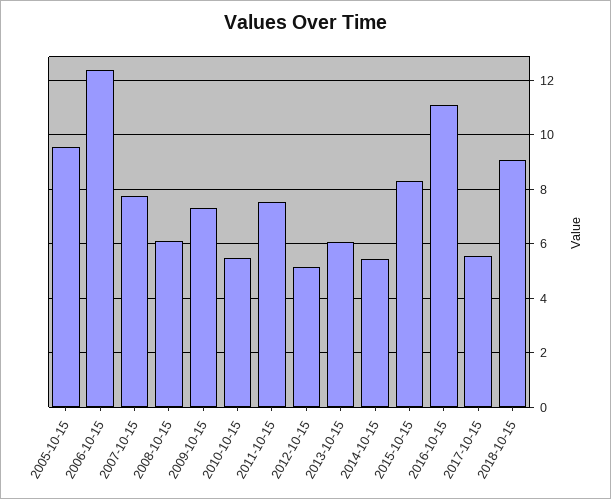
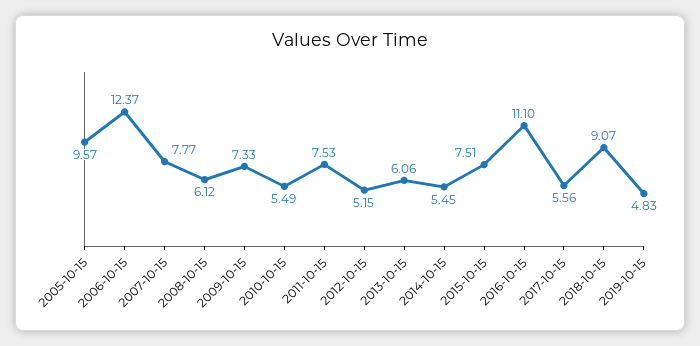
2015-10-15: 8.25 -> 7.51
2019-10-15: none -> 4.83

